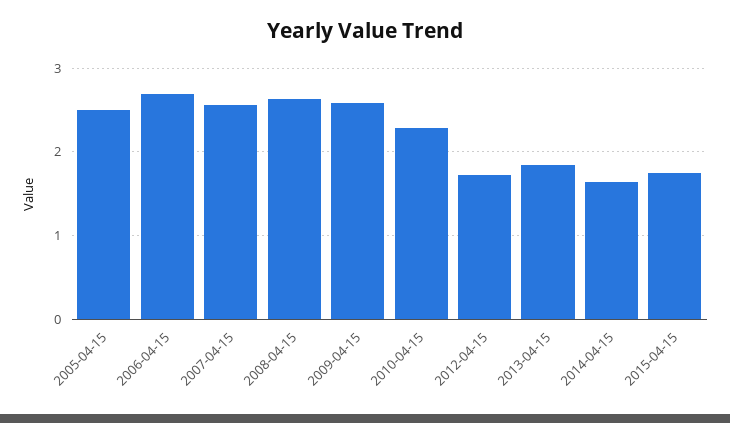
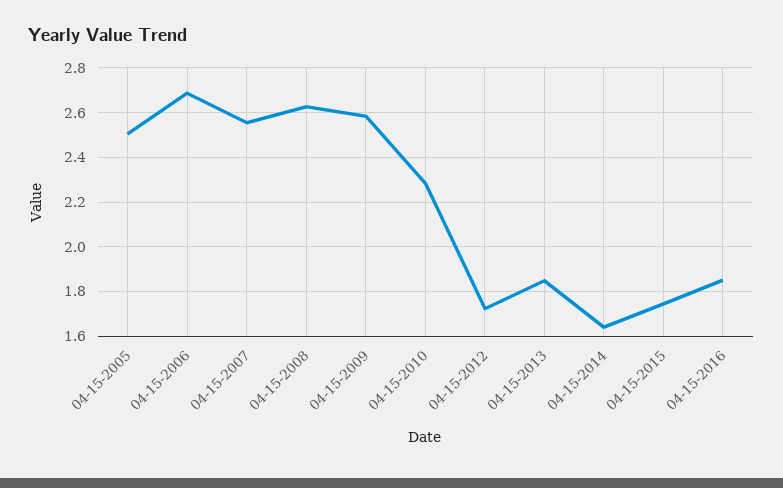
04-15-2016: none -> 1.85

